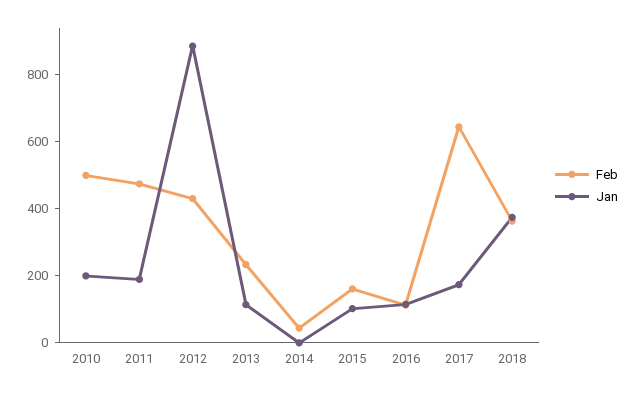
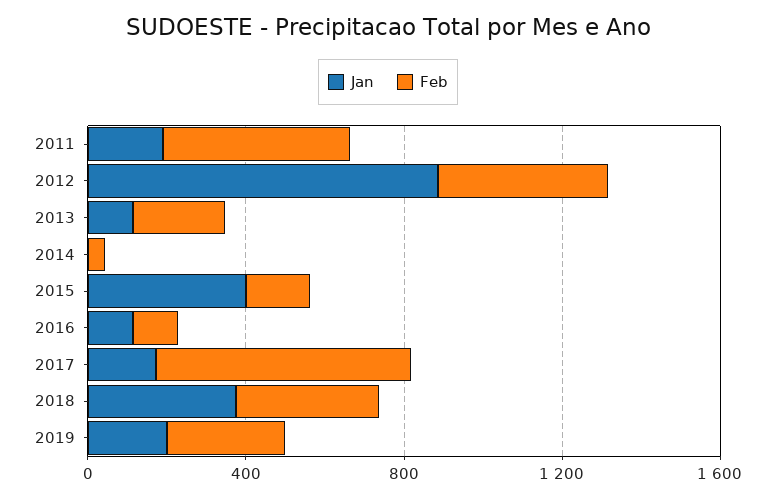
Feb, 2010: 500 -> none
Jan, 2010: 200 -> none
Jan, 2015: 100 -> 400
Jan, 2019: none -> 200
Feb, 2019: none -> 300

